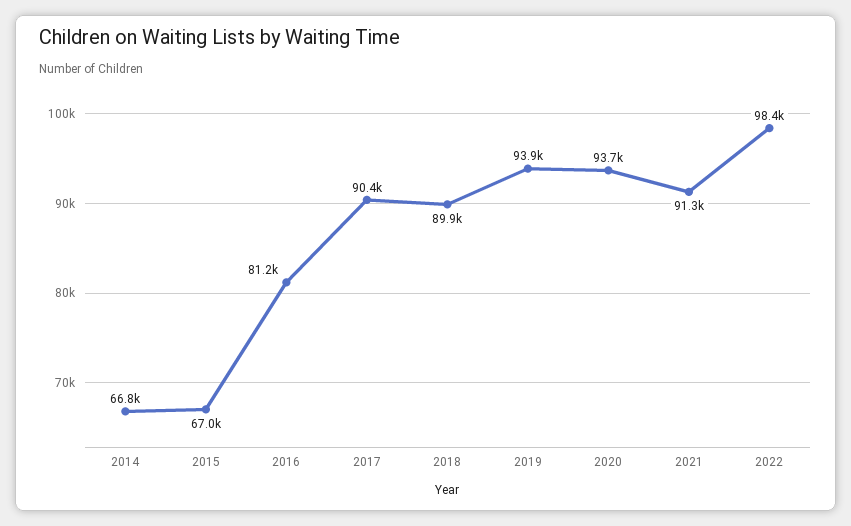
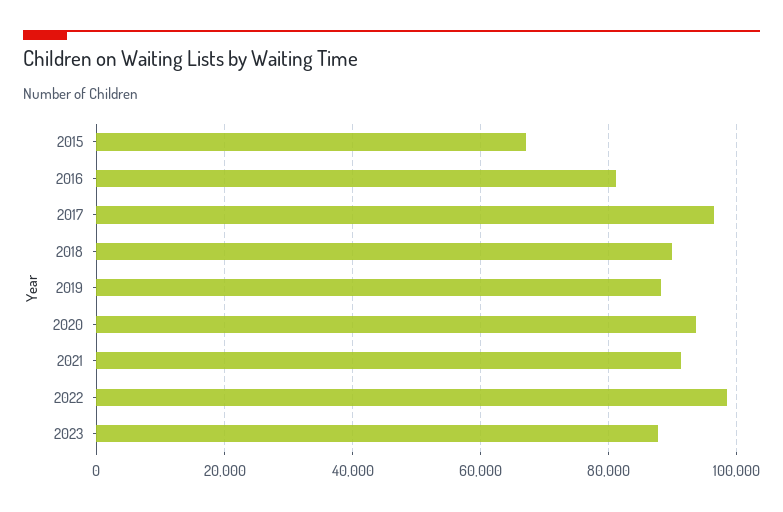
2014: 66800 -> none
2017: 90400 -> 96000
2019: 93900 -> 88000
2023: none -> 88000

